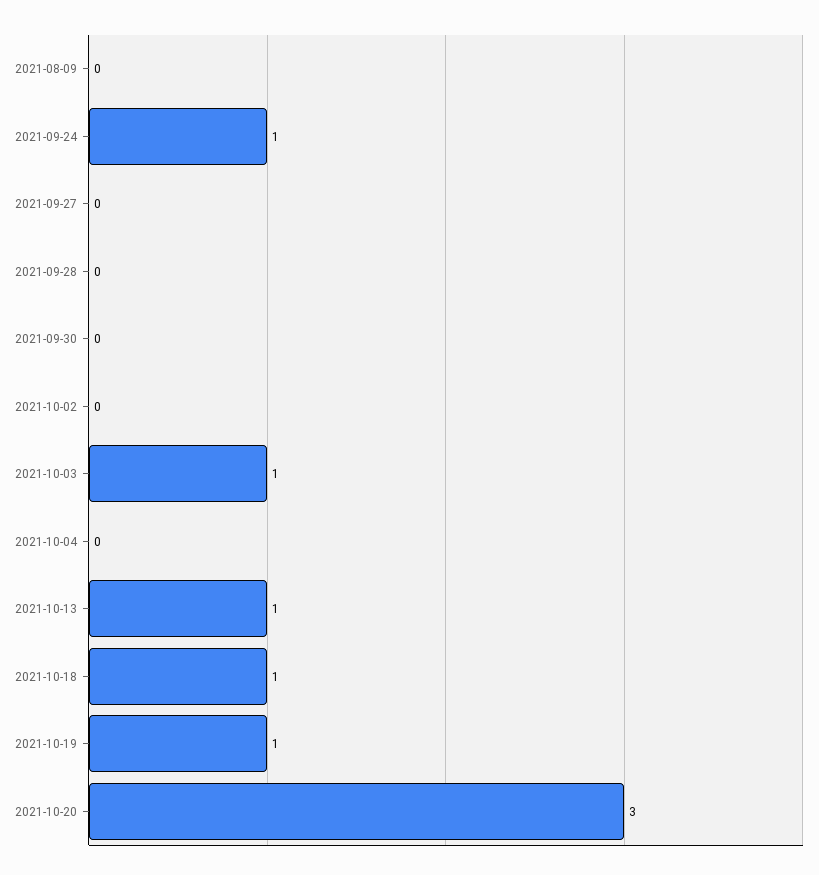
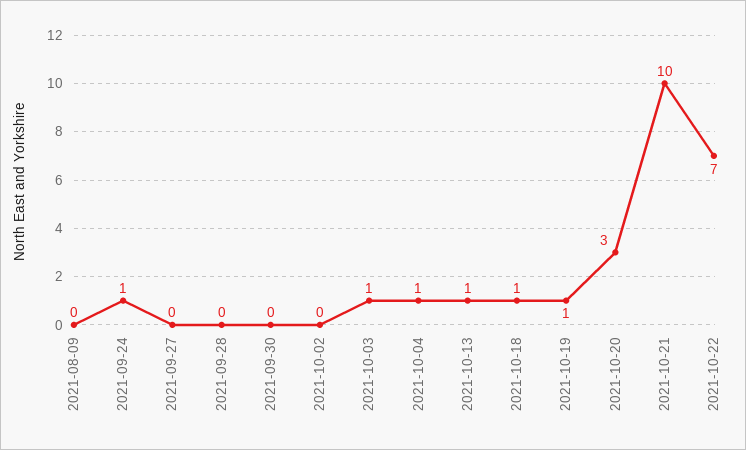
2021-10-04: 0 -> 1
2021-10-21: none -> 10
2021-10-22: none -> 7

